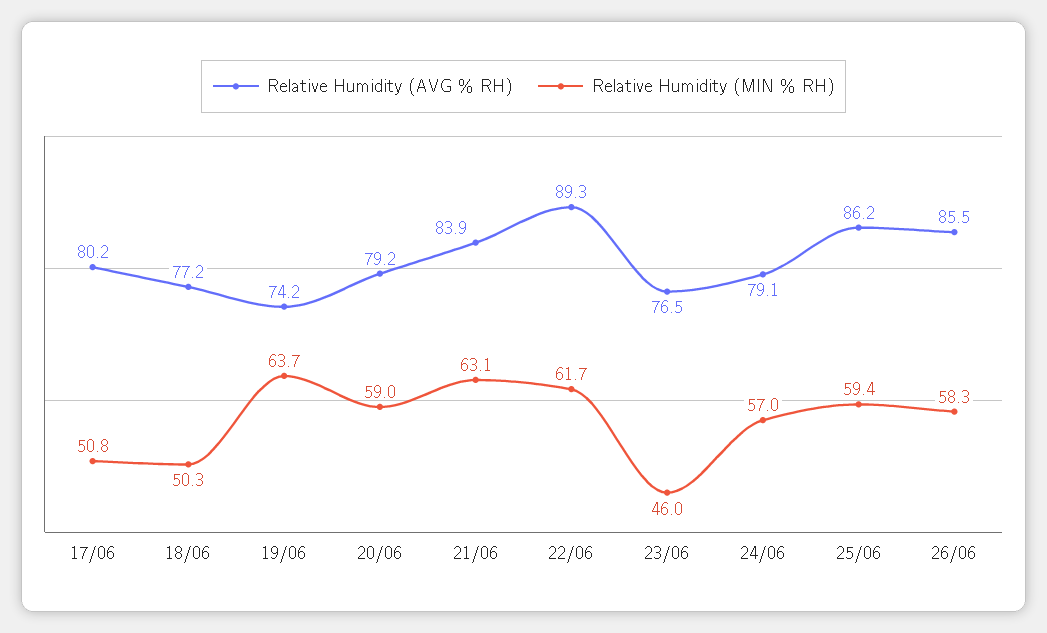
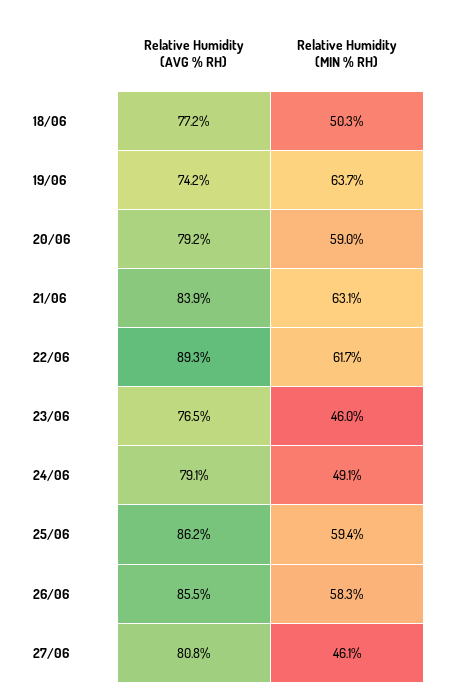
Relative Humidity (AVG % RH), 17/06: 80.2 -> none
Relative Humidity (MIN % RH), 17/06: 50.8 -> none
Relative Humidity (MIN % RH), 24/06: 57 -> 49.1
Relative Humidity (AVG % RH), 27/06: none -> 80.8
Relative Humidity (MIN % RH), 27/06: none -> 46.1

